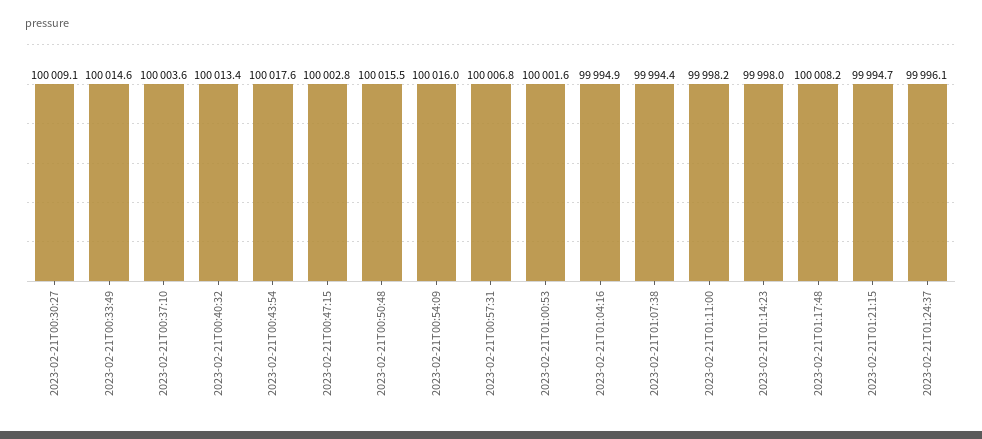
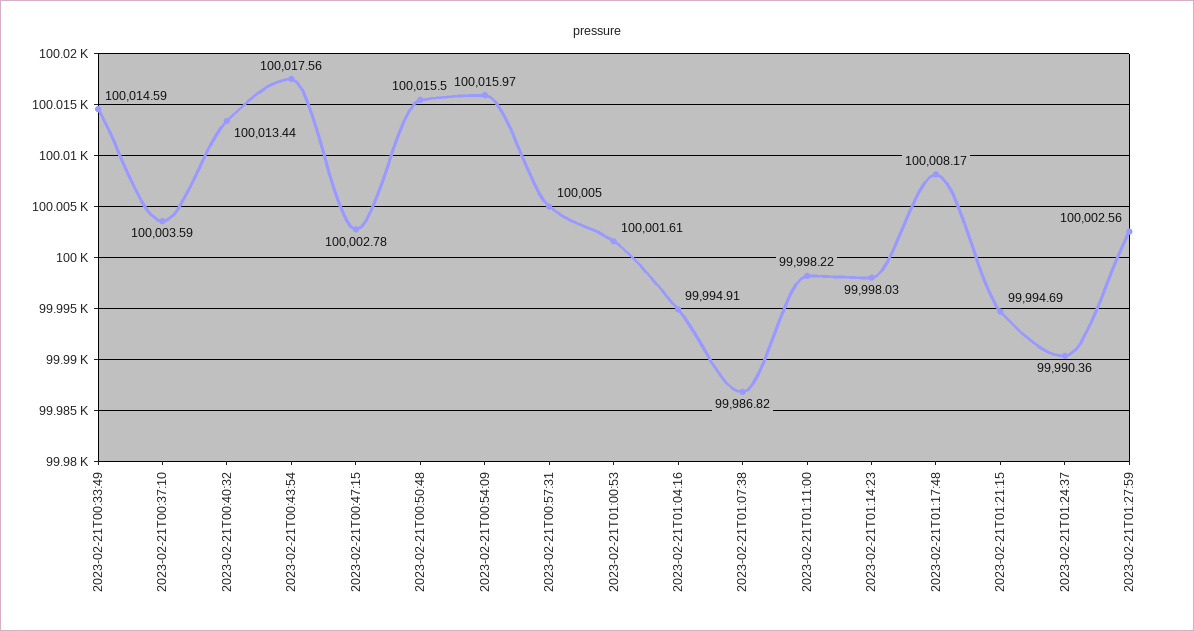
2023-02-21T00:30:27: 100009.1 -> none
2023-02-21T00:57:31: 100006.8 -> 100005
2023-02-21T01:07:38: 99994.4 -> 99986.82
2023-02-21T01:24:37: 99996.1 -> 99990.36
2023-02-21T01:27:59: none -> 100002.56

